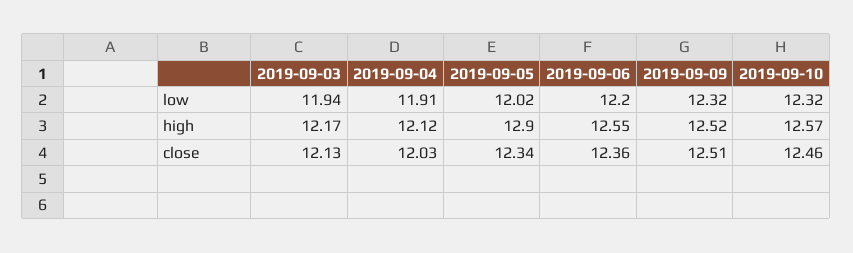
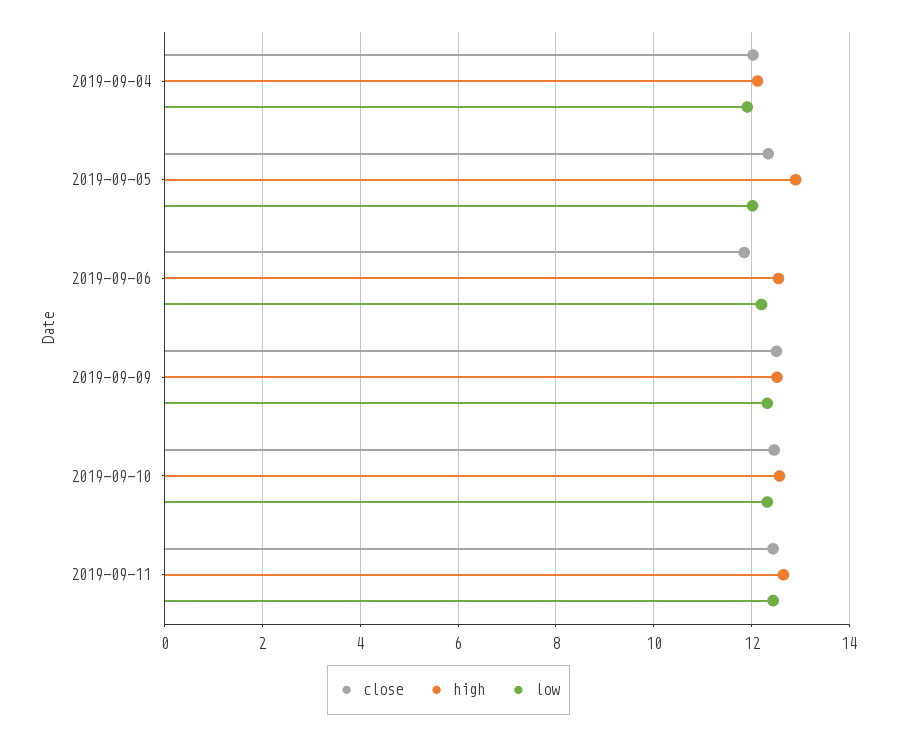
low, 2019-09-03: 11.94 -> none
high, 2019-09-03: 12.17 -> none
close, 2019-09-03: 12.13 -> none
close, 2019-09-06: 12.36 -> 11.8
close, 2019-09-11: none -> 12.4
high, 2019-09-11: none -> 12.6
low, 2019-09-11: none -> 12.4

